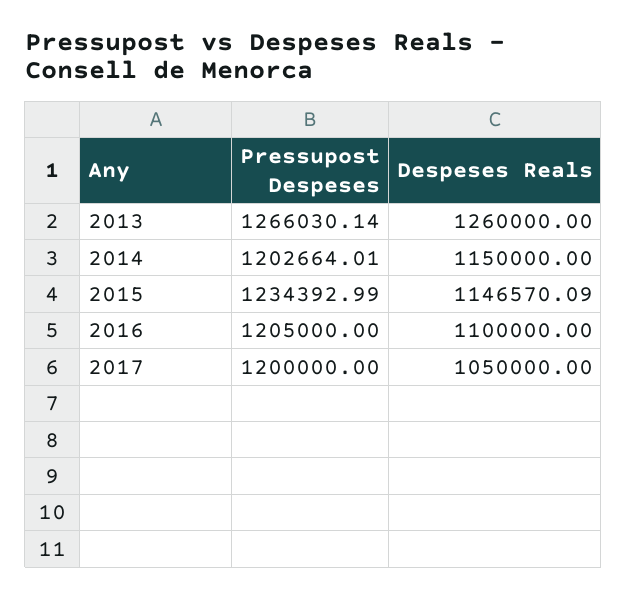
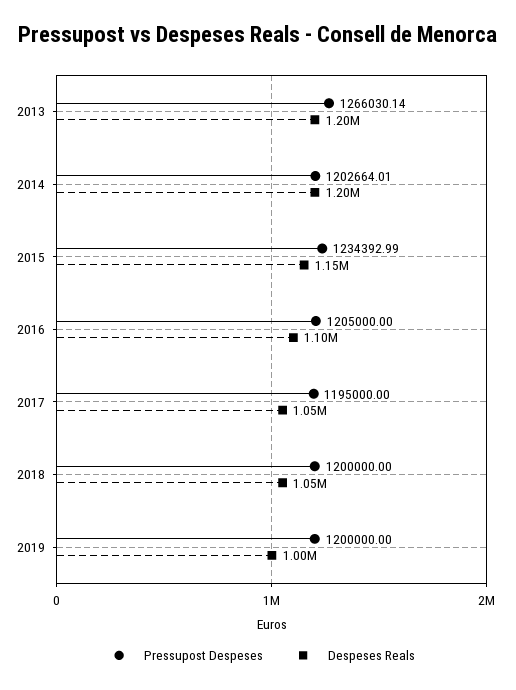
Despeses Reals, 2013: 1260000 -> 1200000
Despeses Reals, 2014: 1150000 -> 1200000
Pressupost Despeses, 2017: 1200000 -> 1195000
Pressupost Despeses, 2018: none -> 1200000
Despeses Reals, 2018: none -> 1050000
Pressupost Despeses, 2019: none -> 1200000
Despeses Reals, 2019: none -> 1000000

